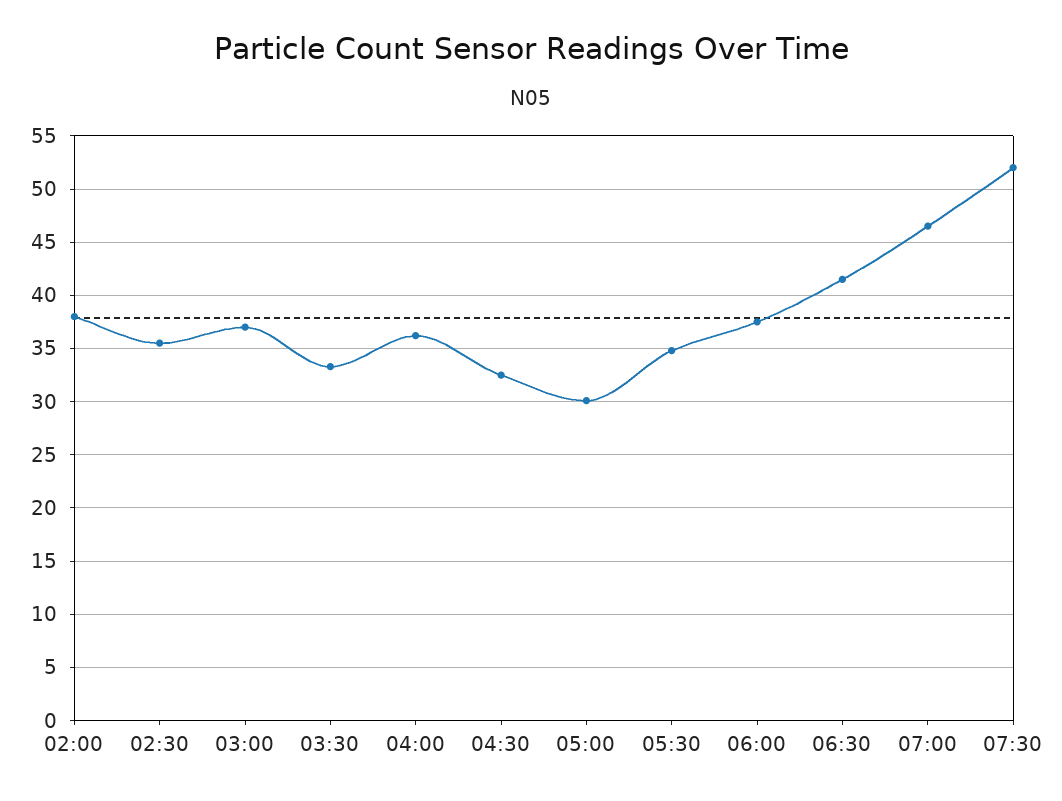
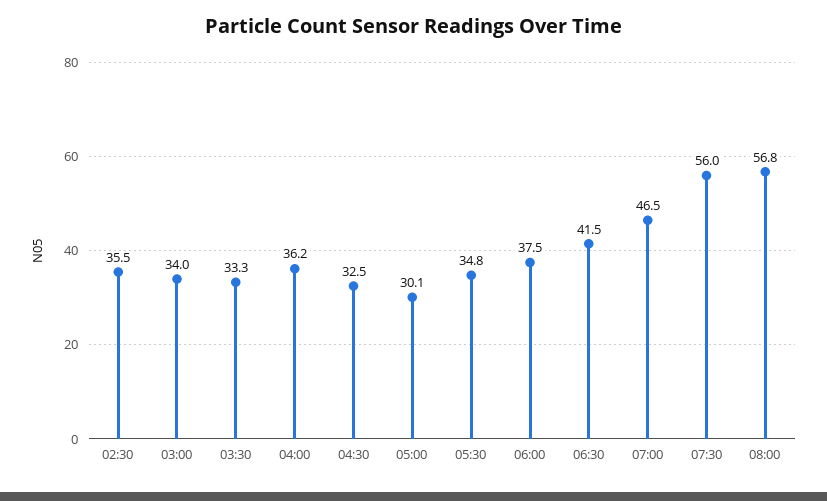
02:00: 38 -> none
03:00: 37 -> 34
07:30: 52 -> 56
08:00: none -> 56.8

